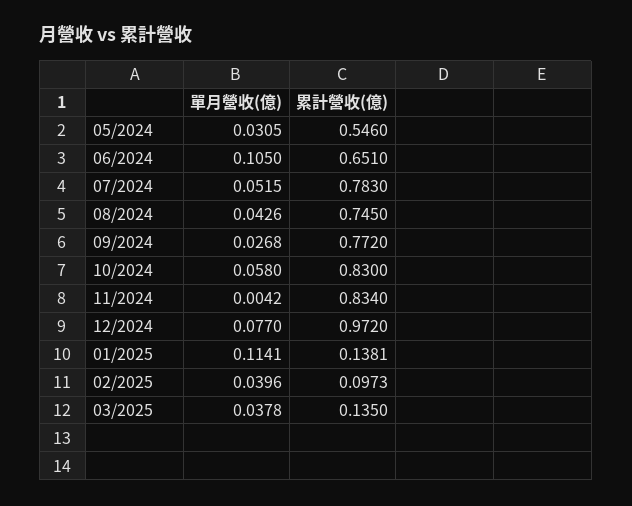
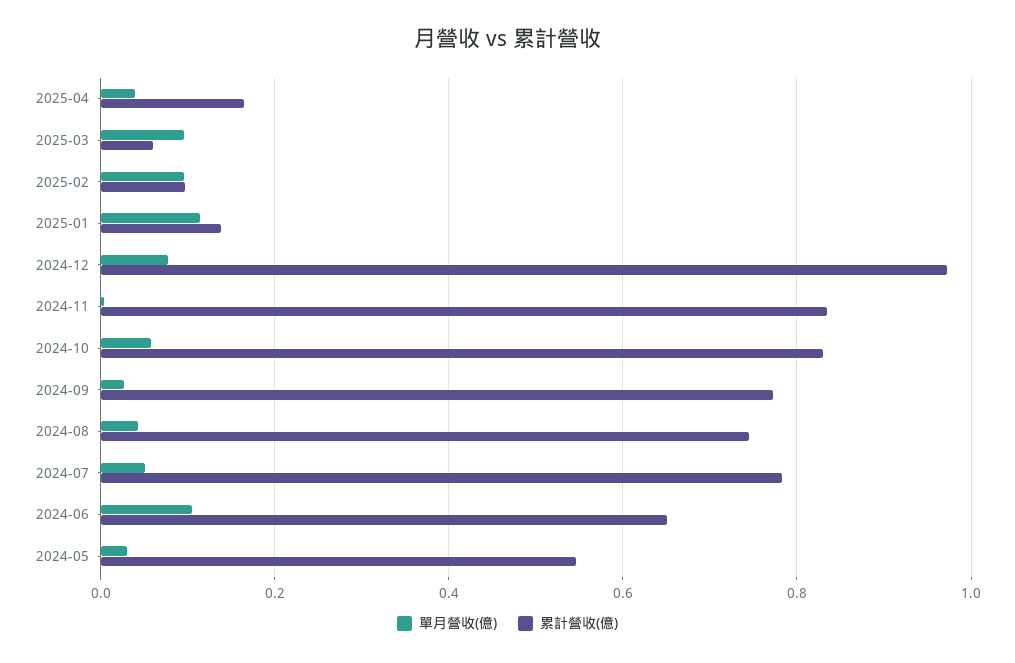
單月營收(億), 02/2025: 0.0396 -> 0.1
單月營收(億), 03/2025: 0.0378 -> 0.1
累計營收(億), 03/2025: 0.135 -> 0.06
單月營收(億), 2025-04: none -> 0.04
累計營收(億), 2025-04: none -> 0.16

